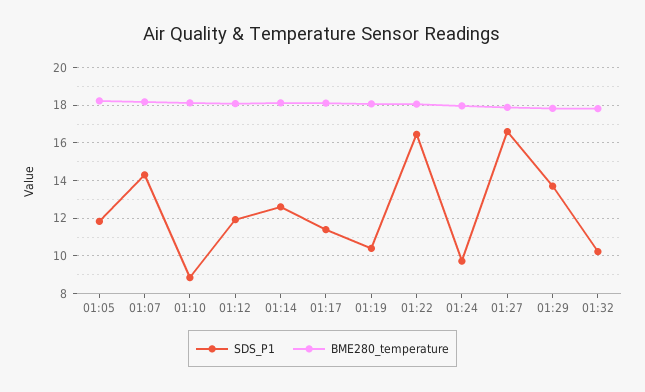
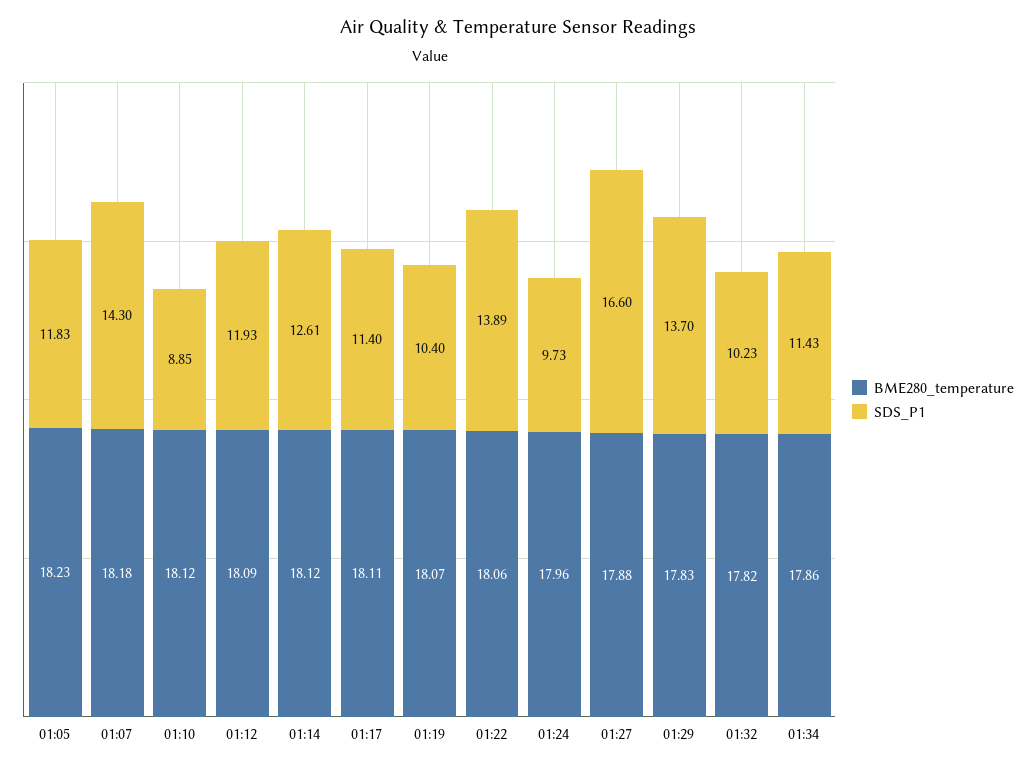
SDS_P1, 01:22: 16.5 -> 13.89
BME280_temperature, 01:34: none -> 17.86
SDS_P1, 01:34: none -> 11.43

